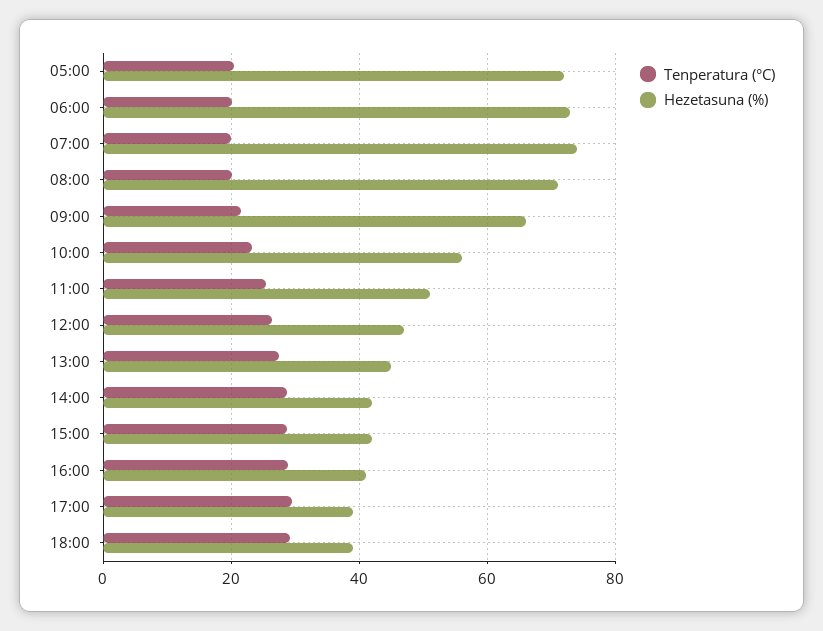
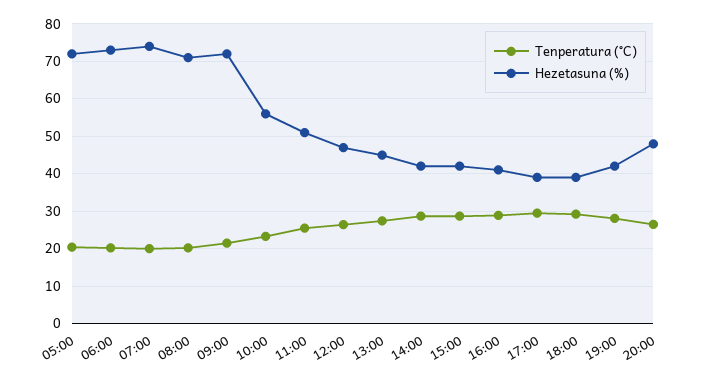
Hezetasuna (%), 09:00: 66 -> 72
Tenperatura (°C), 19:00: none -> 28
Hezetasuna (%), 19:00: none -> 42
Tenperatura (°C), 20:00: none -> 26
Hezetasuna (%), 20:00: none -> 48

